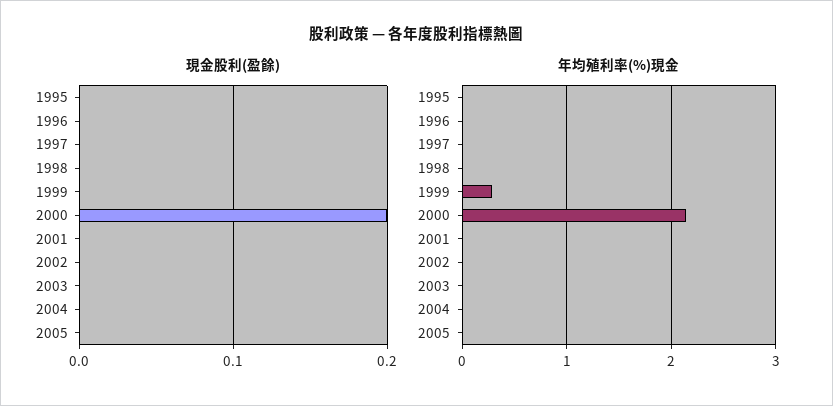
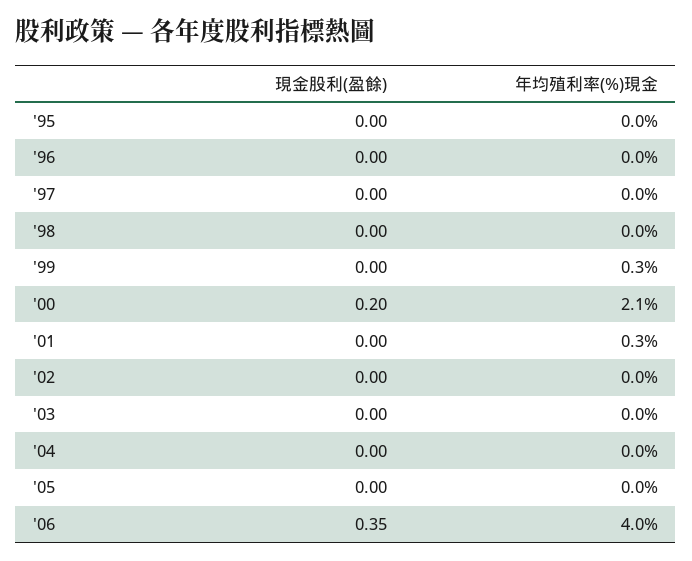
年均殖利率(%)現金, 2001: 0 -> 0.3
現金股利(盈餘), '06: none -> 0.35
年均殖利率(%)現金, '06: none -> 4

